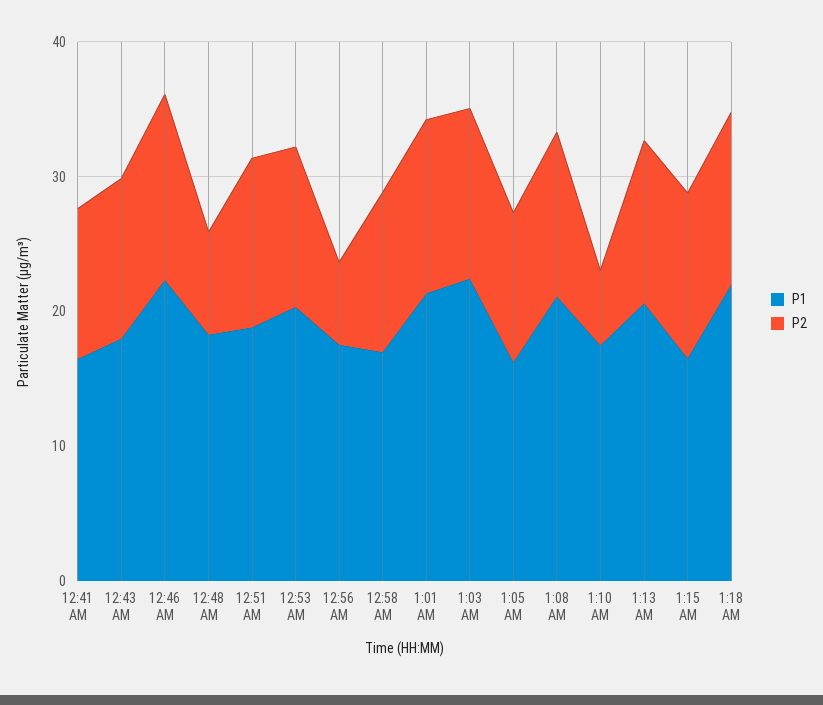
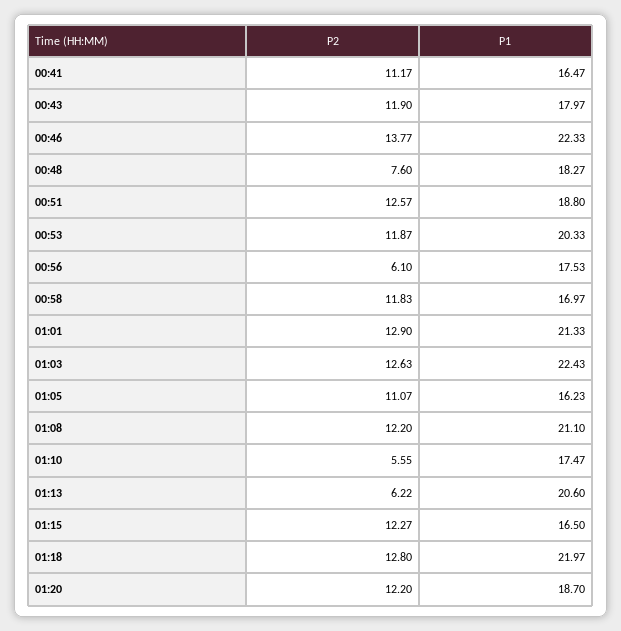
P2, 1:13 AM: 12 -> 6.22
P2, 01:20: none -> 12.2
P1, 01:20: none -> 18.7

